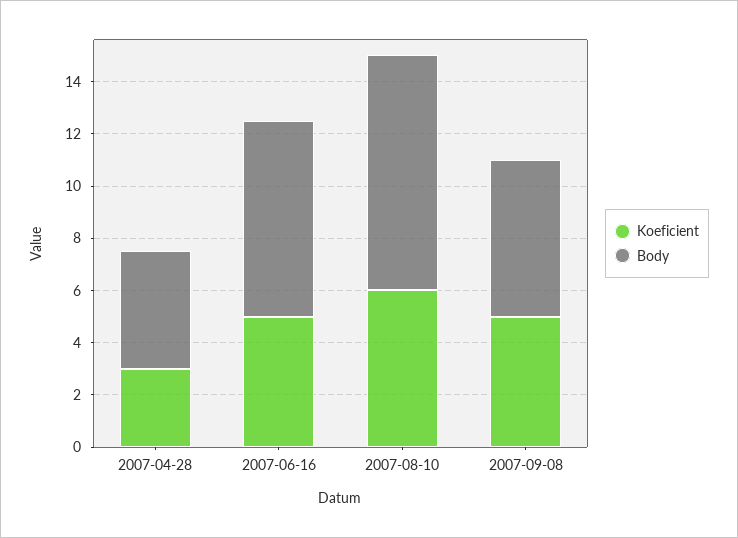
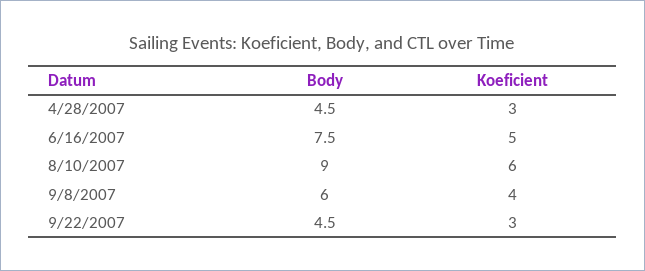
Koeficient, 2007-09-08: 5 -> 4
Body, 9/22/2007: none -> 4.5
Koeficient, 9/22/2007: none -> 3

